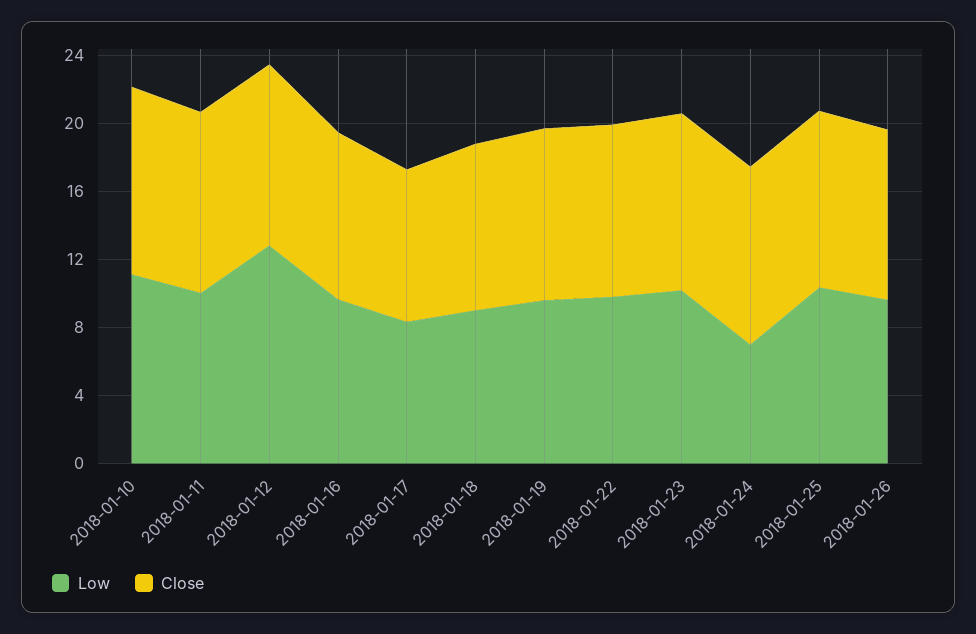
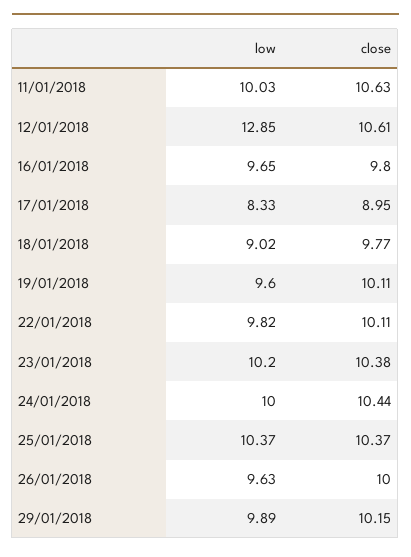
Low, 2018-01-10: 11 -> none
Close, 2018-01-10: 11 -> none
Low, 2018-01-24: 7 -> 10
Low, 29/01/2018: none -> 9.89
Close, 29/01/2018: none -> 10.15

